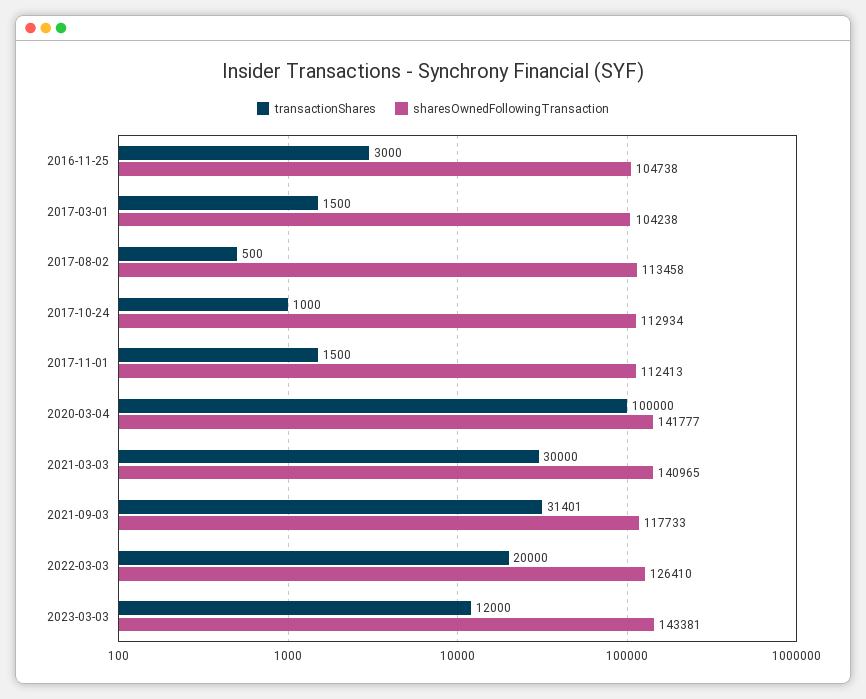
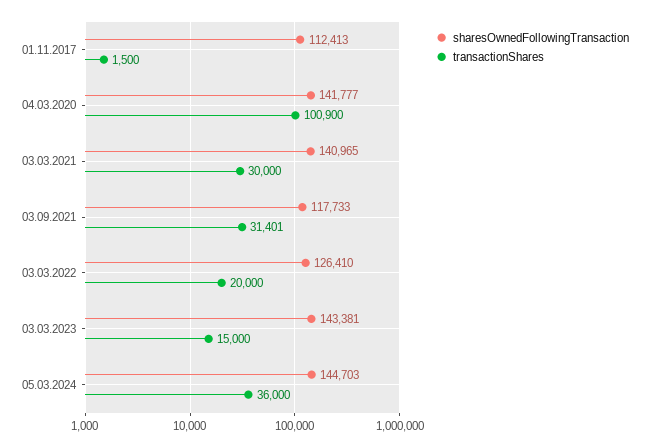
transactionShares, 2016-11-25: 3000 -> none
sharesOwnedFollowingTransaction, 2016-11-25: 104738 -> none
transactionShares, 2017-03-01: 1500 -> none
sharesOwnedFollowingTransaction, 2017-03-01: 104238 -> none
transactionShares, 2017-08-02: 500 -> none
sharesOwnedFollowingTransaction, 2017-08-02: 113458 -> none
transactionShares, 2017-10-24: 1000 -> none
sharesOwnedFollowingTransaction, 2017-10-24: 112934 -> none
transactionShares, 2020-03-04: 100000 -> 100900
transactionShares, 2023-03-03: 12000 -> 15000
sharesOwnedFollowingTransaction, 05.03.2024: none -> 144703
transactionShares, 05.03.2024: none -> 36000

